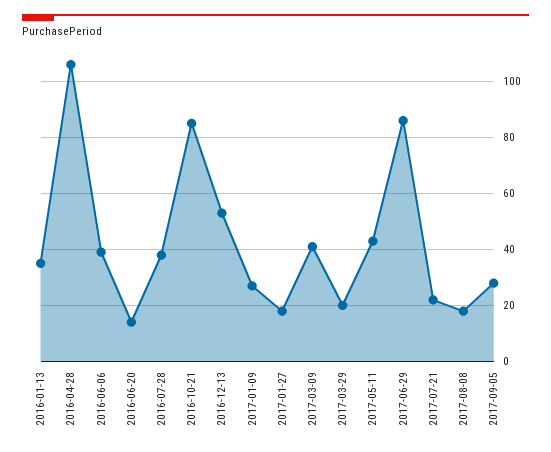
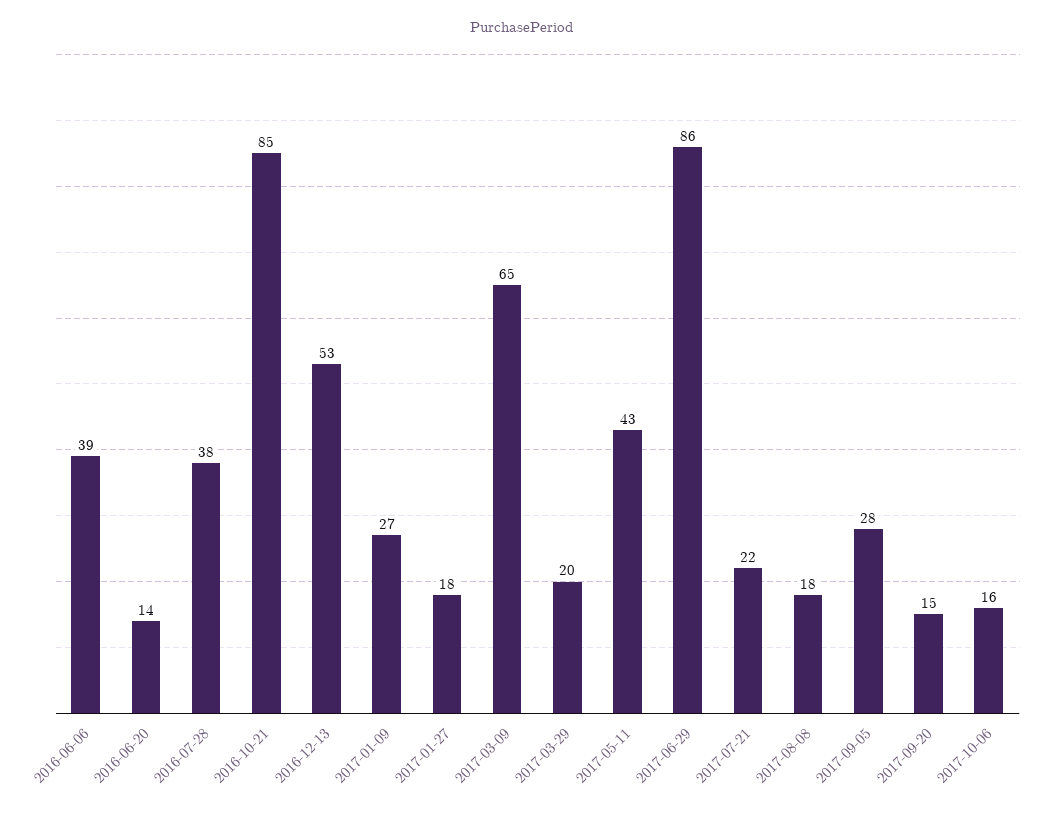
2016-01-13: 35 -> none
2016-04-28: 105 -> none
2017-03-09: 40 -> 65
2017-09-20: none -> 15
2017-10-06: none -> 16

